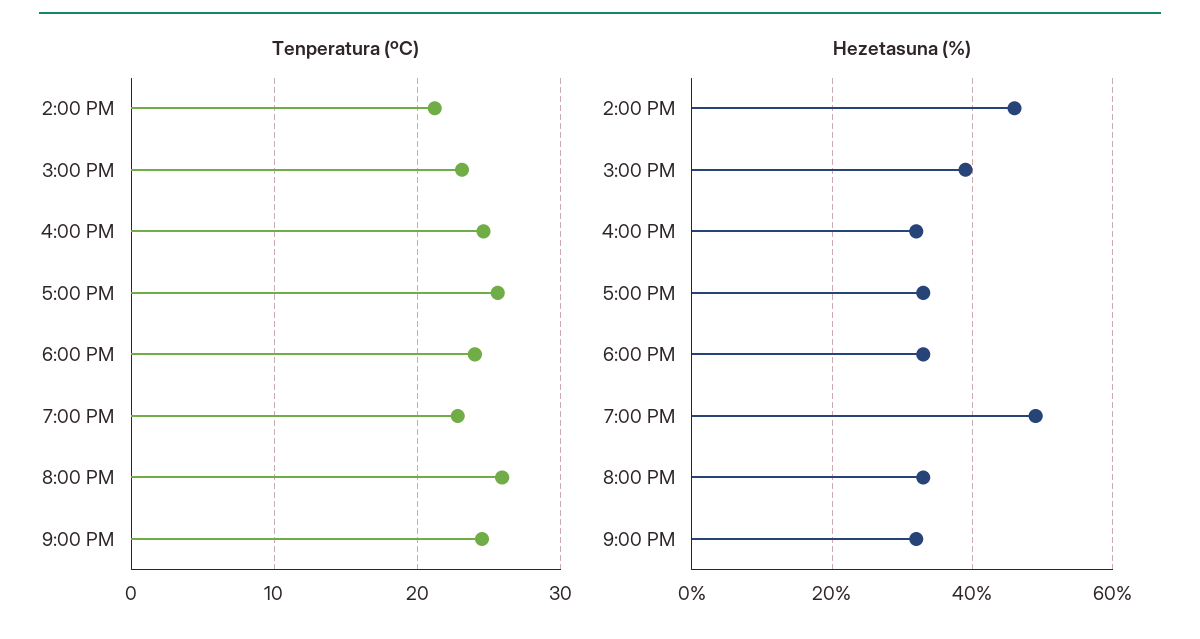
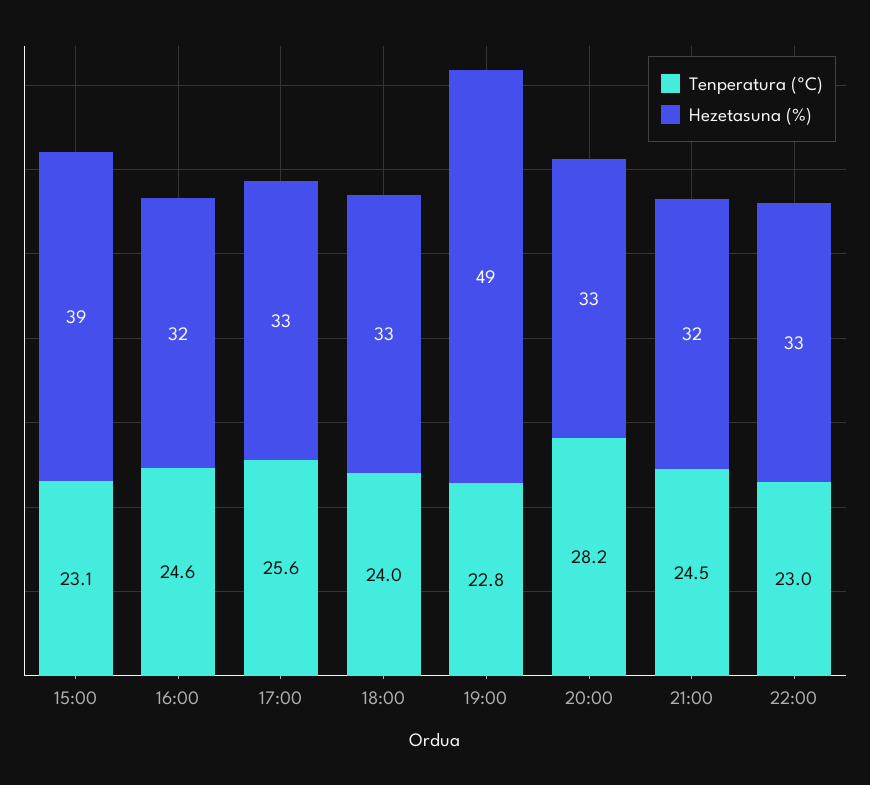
Tenperatura (ºC), 2:00 PM: 21 -> none
Tenperatura (ºC), 8:00 PM: 26 -> 28.2
Hezetasuna (%), 2:00 PM: 45 -> none
Tenperatura (ºC), 22:00: none -> 23
Hezetasuna (%), 22:00: none -> 33

